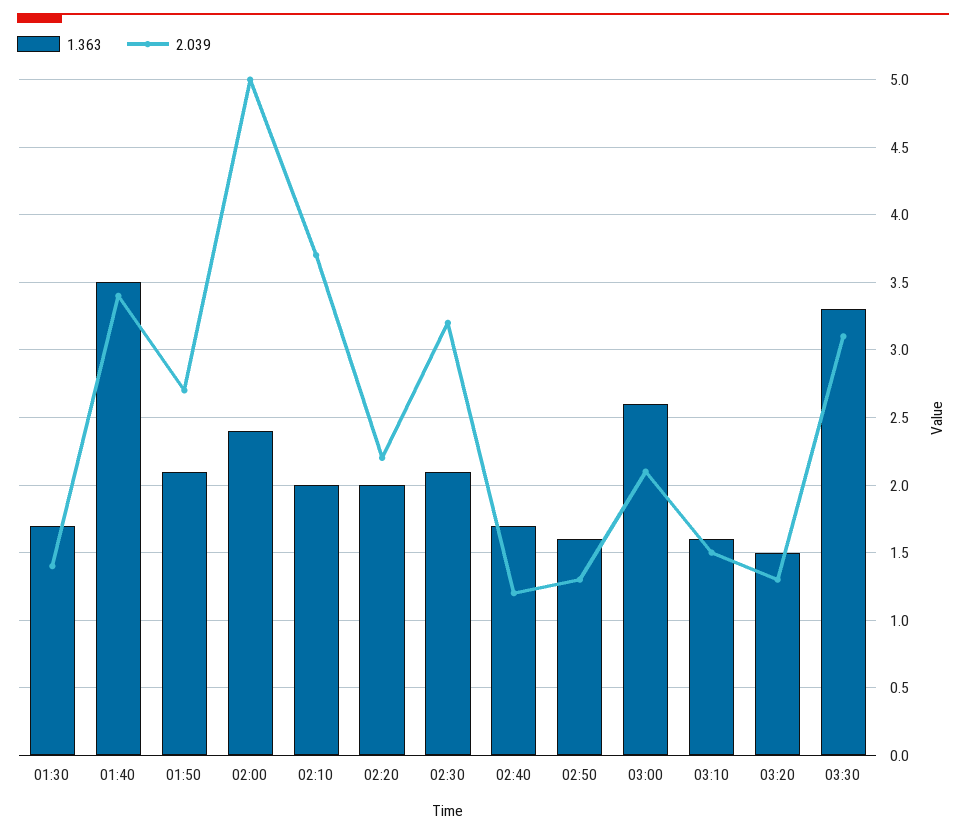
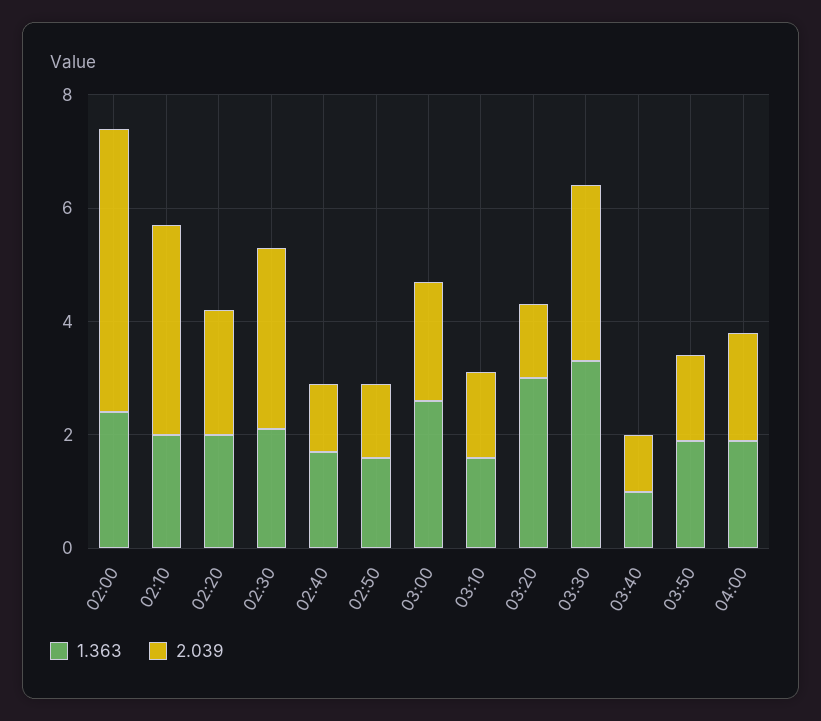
1.363, 01:30: 1.7 -> none
2.039, 01:30: 1.4 -> none
1.363, 01:40: 3.5 -> none
2.039, 01:40: 3.4 -> none
1.363, 01:50: 2.1 -> none
2.039, 01:50: 2.7 -> none
1.363, 03:20: 1.5 -> 3
1.363, 03:40: none -> 1
2.039, 03:40: none -> 1
1.363, 03:50: none -> 2
2.039, 03:50: none -> 1.5
1.363, 04:00: none -> 2
2.039, 04:00: none -> 2

